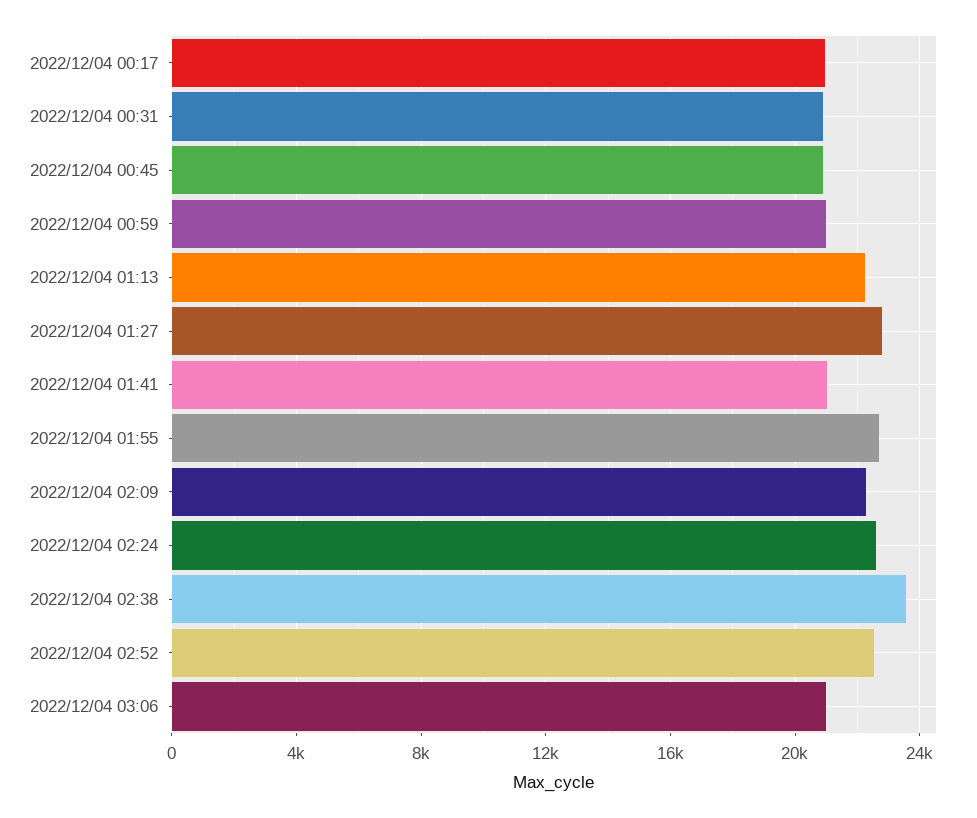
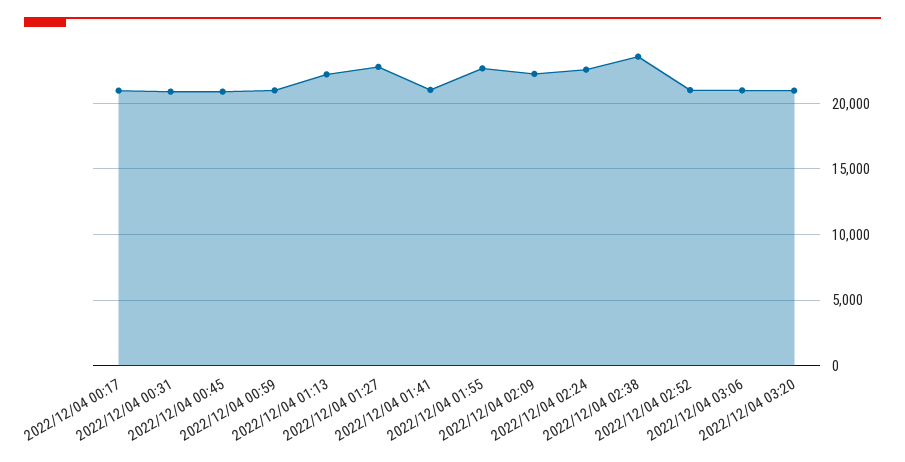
2022/12/04 02:52: 22500 -> 21000
2022/12/04 03:20: none -> 21000

